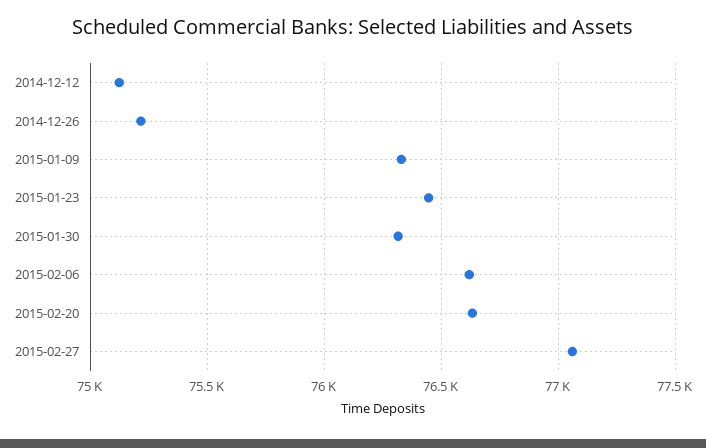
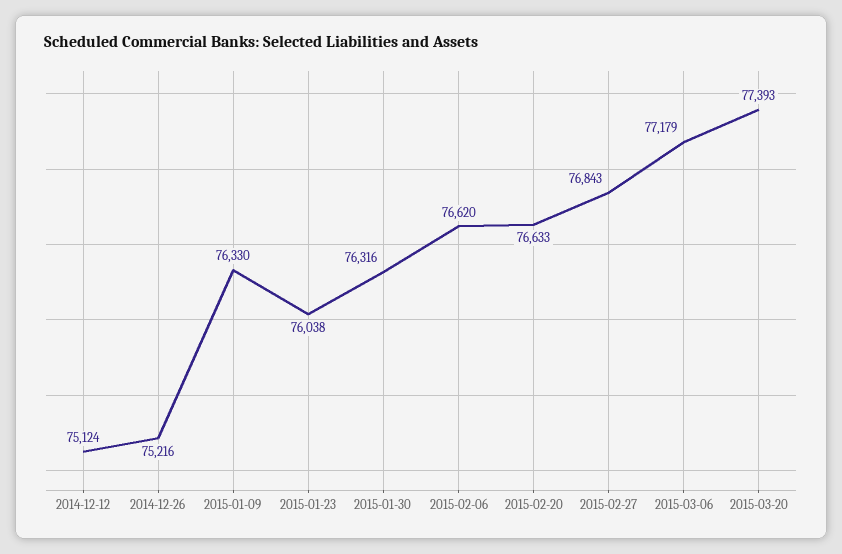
2015-01-23: 76450 -> 76038
2015-02-27: 77050 -> 76843
2015-03-06: none -> 77179
2015-03-20: none -> 77393

